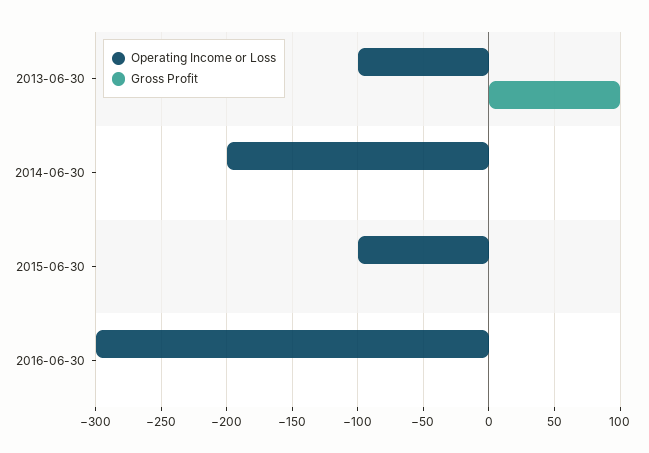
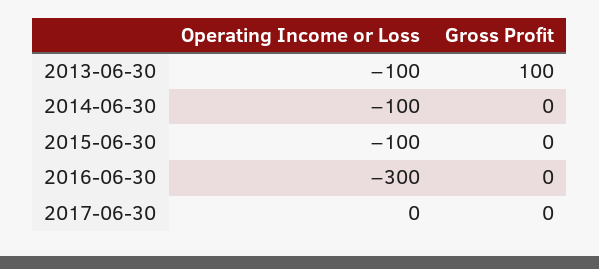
Operating Income or Loss, 2014-06-30: -200 -> -100
Operating Income or Loss, 2017-06-30: none -> 0
Gross Profit, 2017-06-30: none -> 0

